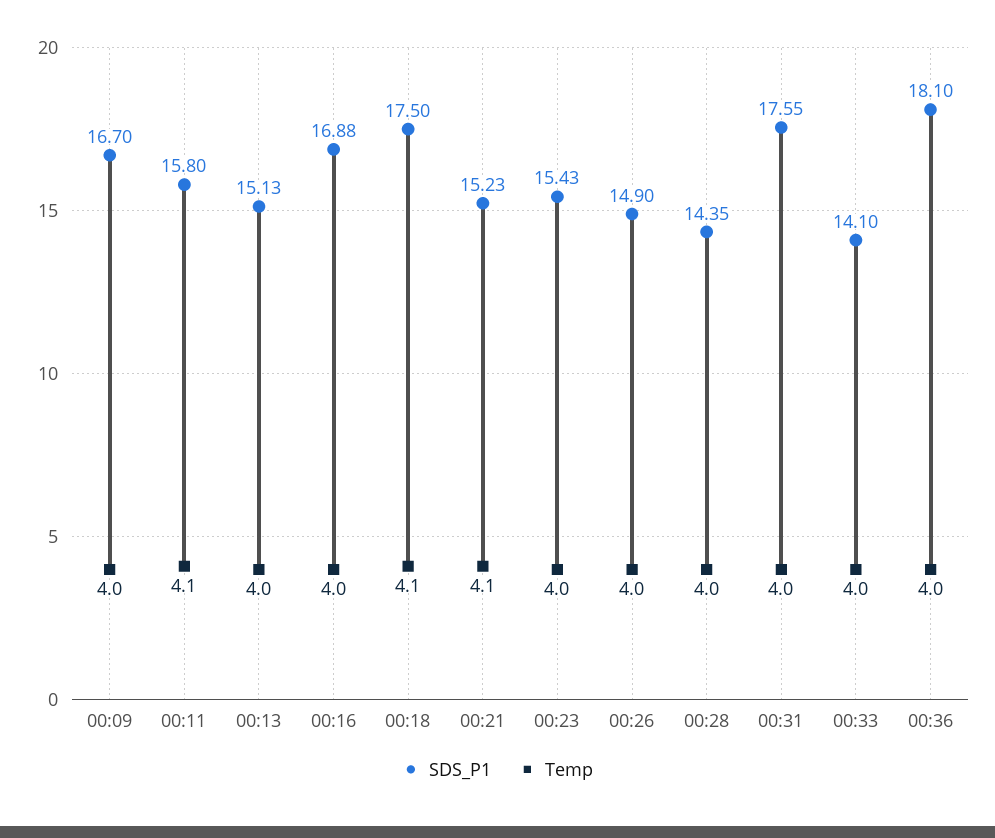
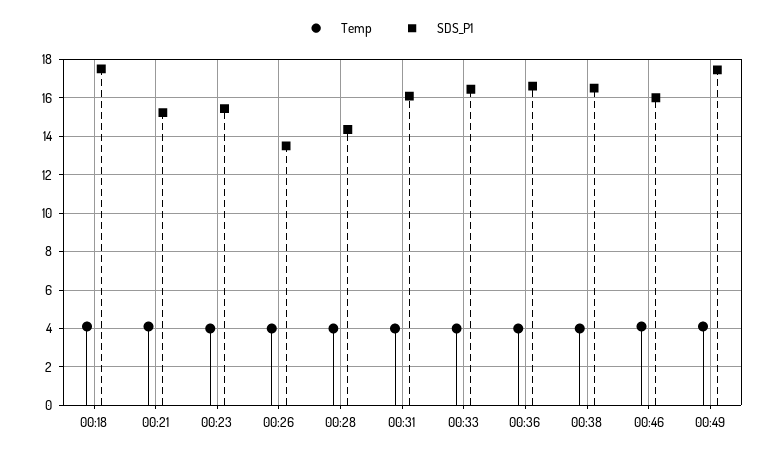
SDS_P1, 00:09: 16.7 -> none
Temp, 00:09: 4 -> none
SDS_P1, 00:11: 15.8 -> none
Temp, 00:11: 4.1 -> none
SDS_P1, 00:13: 15.13 -> none
Temp, 00:13: 4 -> none
SDS_P1, 00:16: 16.88 -> none
Temp, 00:16: 4 -> none
SDS_P1, 00:26: 14.9 -> 13.5
SDS_P1, 00:31: 17.55 -> 16
SDS_P1, 00:33: 14.1 -> 16.5
SDS_P1, 00:36: 18.1 -> 16.5
Temp, 00:38: none -> 4
SDS_P1, 00:38: none -> 16.5
Temp, 00:46: none -> 4
SDS_P1, 00:46: none -> 16
Temp, 00:49: none -> 4
SDS_P1, 00:49: none -> 17.5

